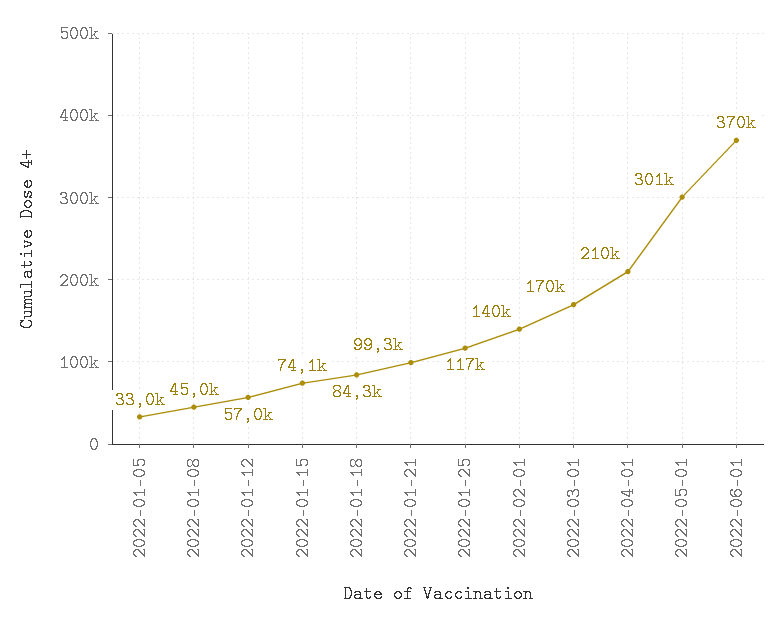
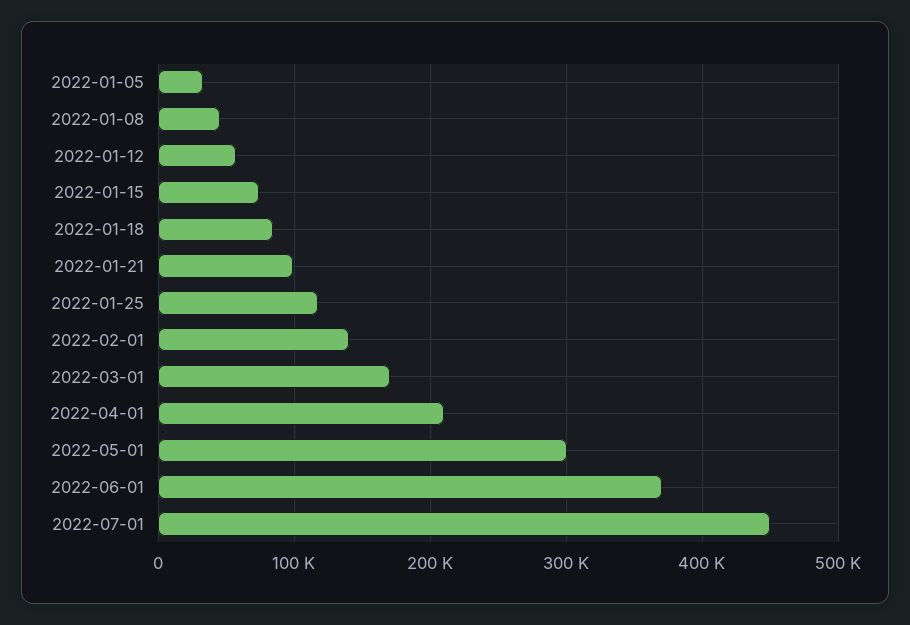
2022-07-01: none -> 450000

